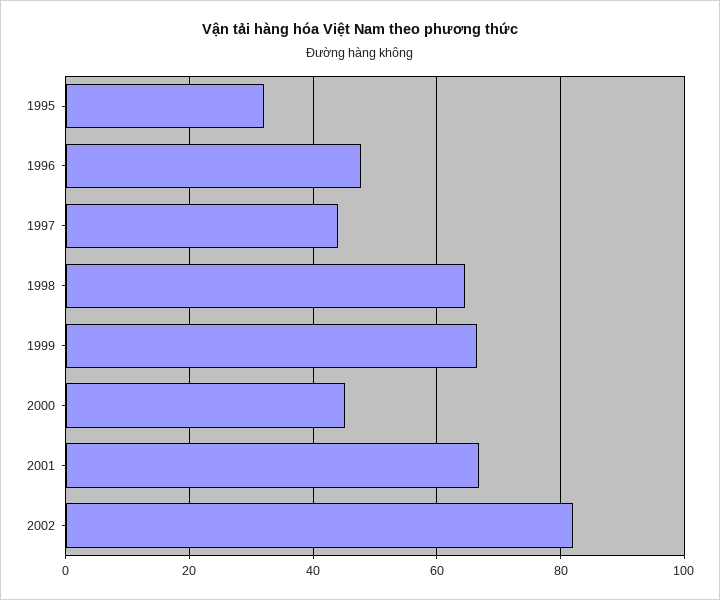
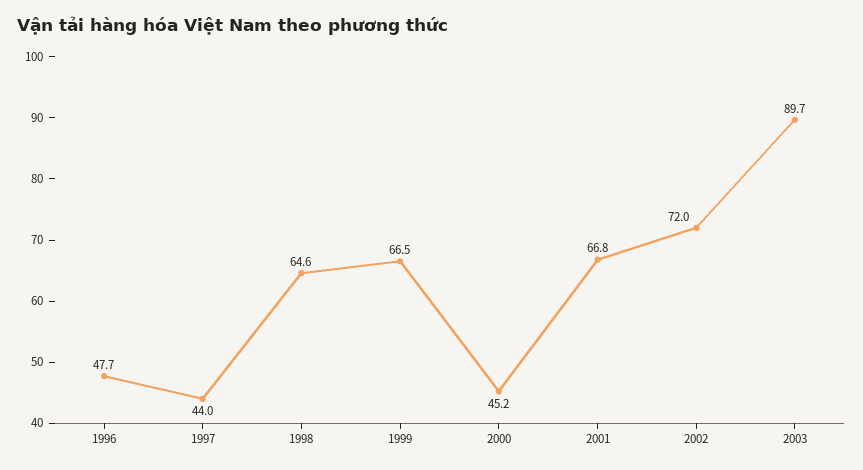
1995: 32 -> none
2002: 82 -> 72
2003: none -> 89.7

